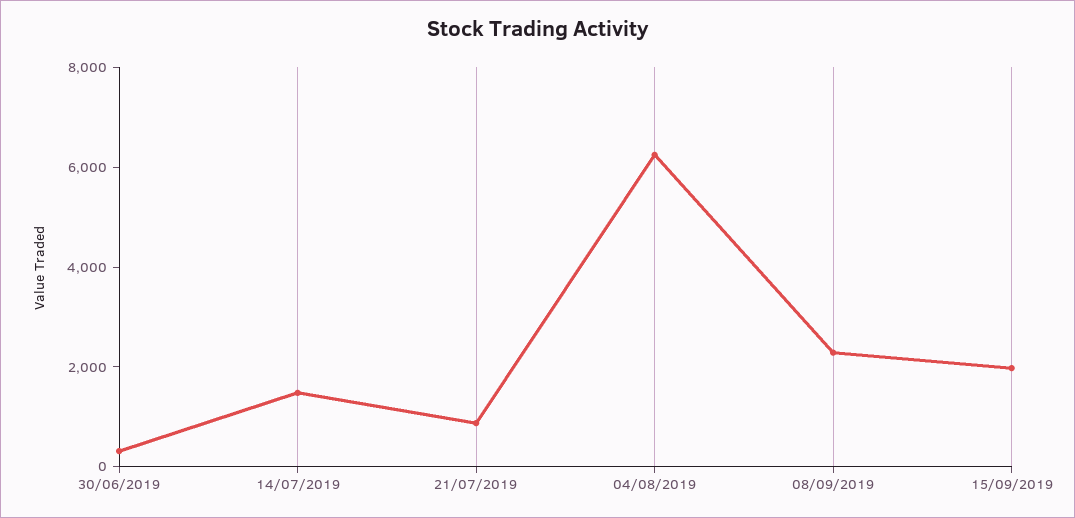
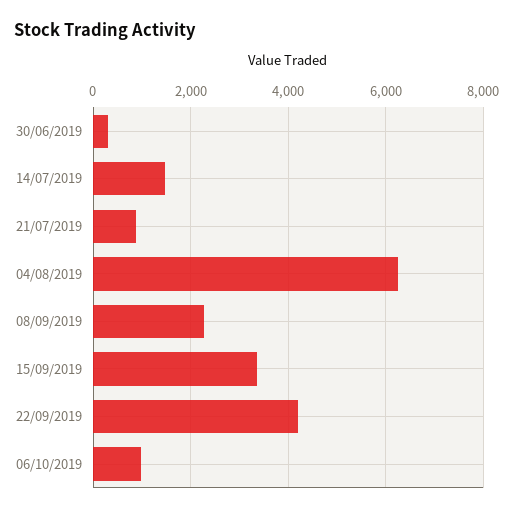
15/09/2019: 2000 -> 3400
22/09/2019: none -> 4200
06/10/2019: none -> 1000

